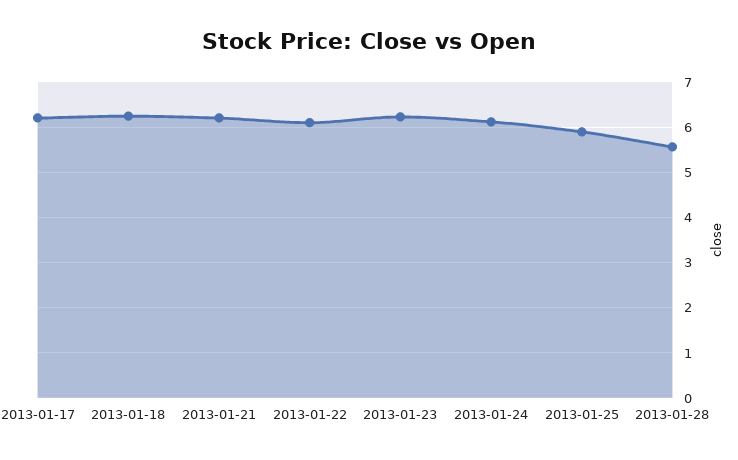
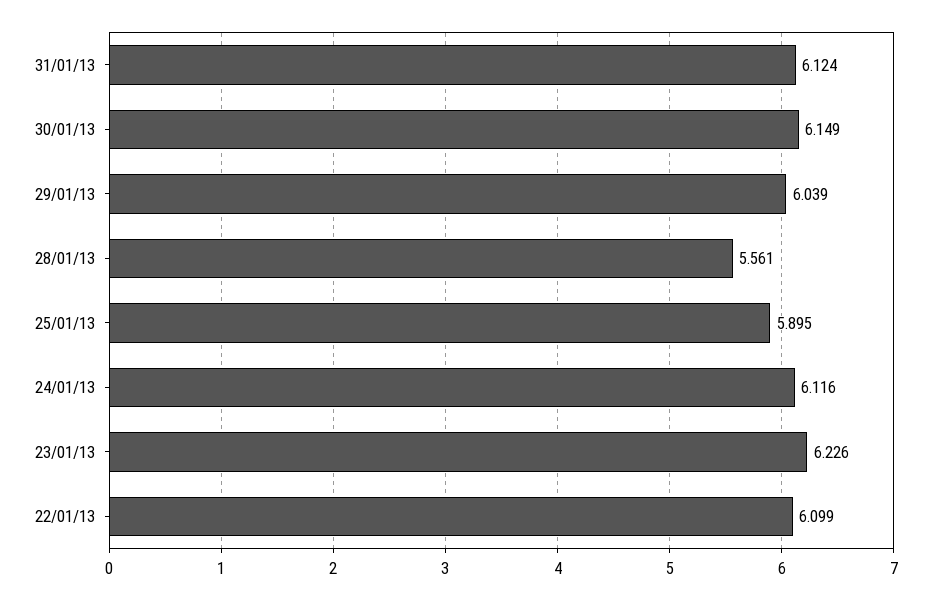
2013-01-17: 6.2 -> none
2013-01-18: 6.2 -> none
2013-01-21: 6.2 -> none
31/01/13: none -> 6.124
30/01/13: none -> 6.149
29/01/13: none -> 6.039

